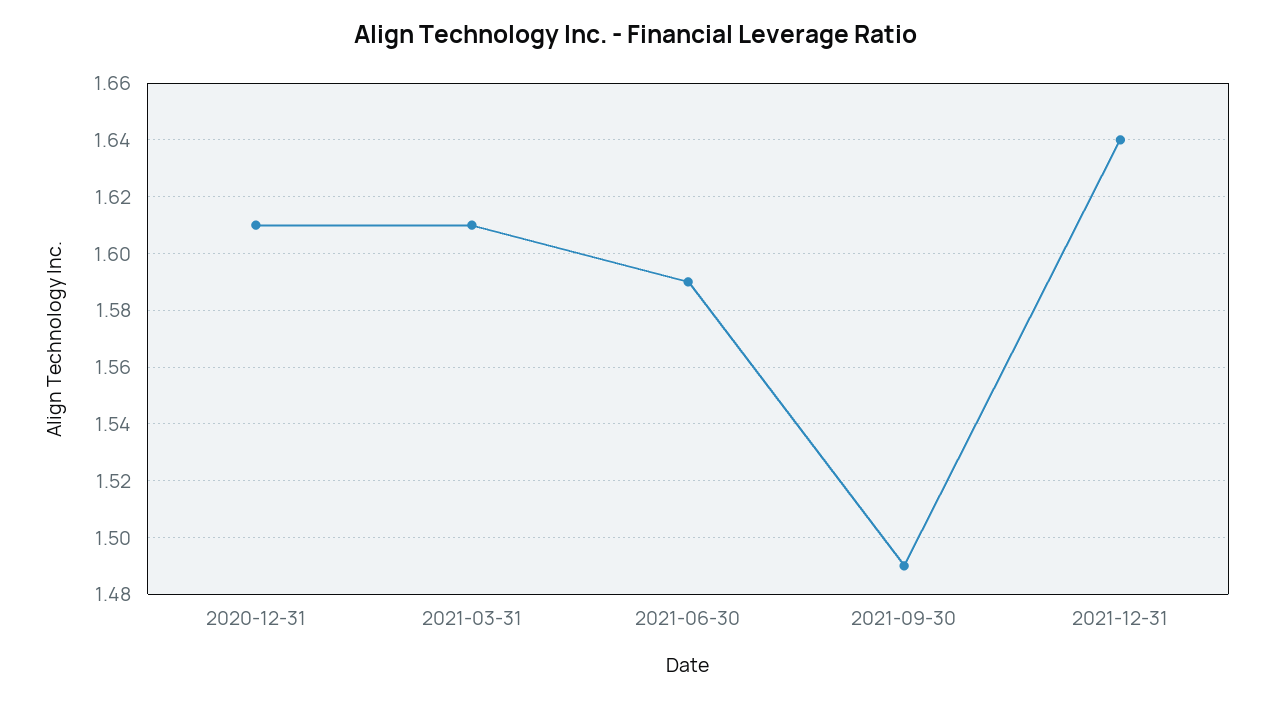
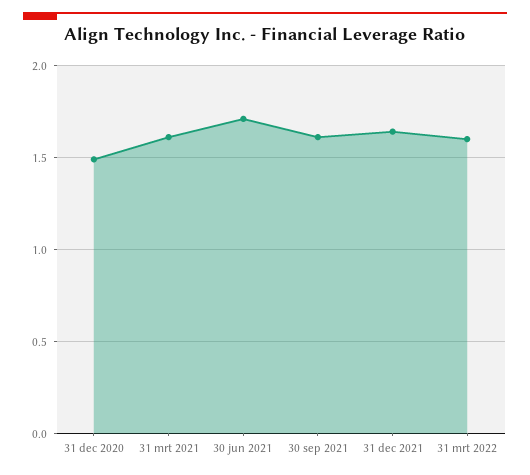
2020-12-31: 1.61 -> 1.5
2021-06-30: 1.59 -> 1.7
2021-09-30: 1.49 -> 1.6
31 mrt 2022: none -> 1.6

